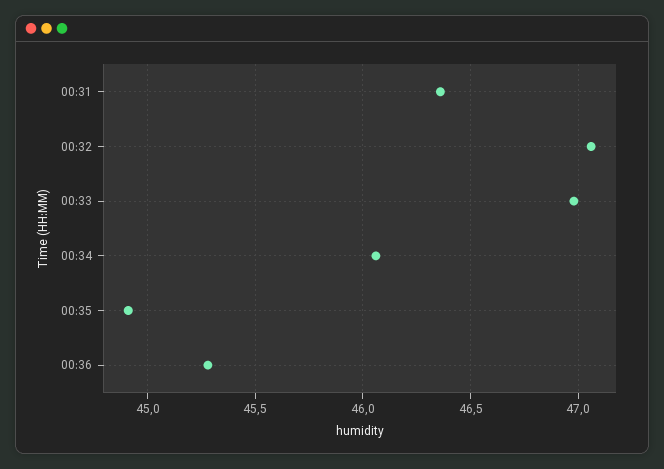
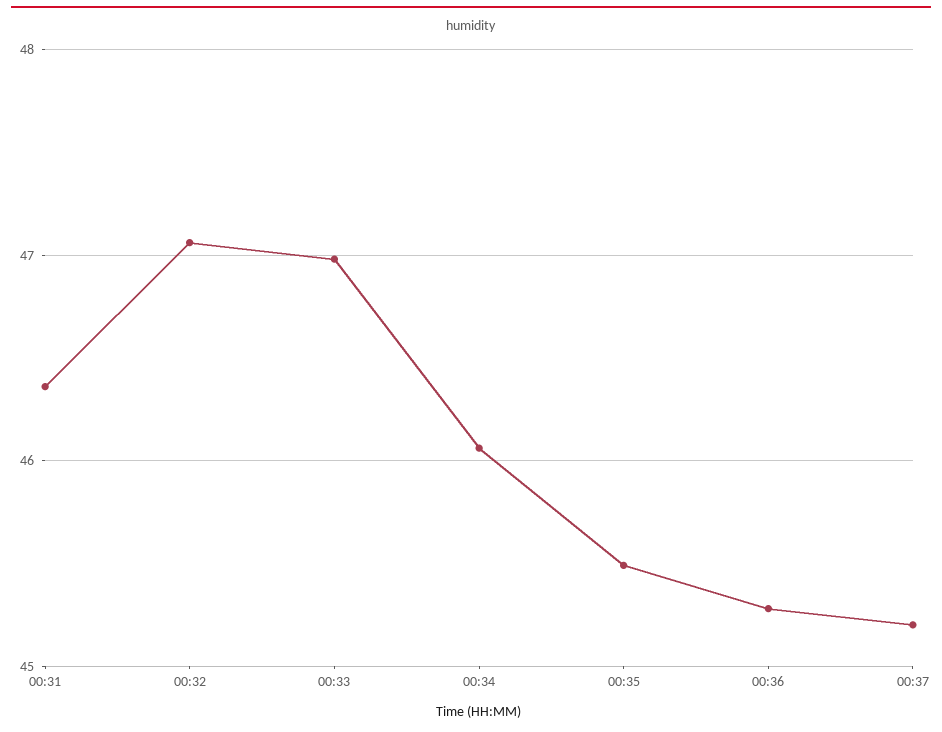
00:35: 44.9 -> 45.5
00:37: none -> 45.2

